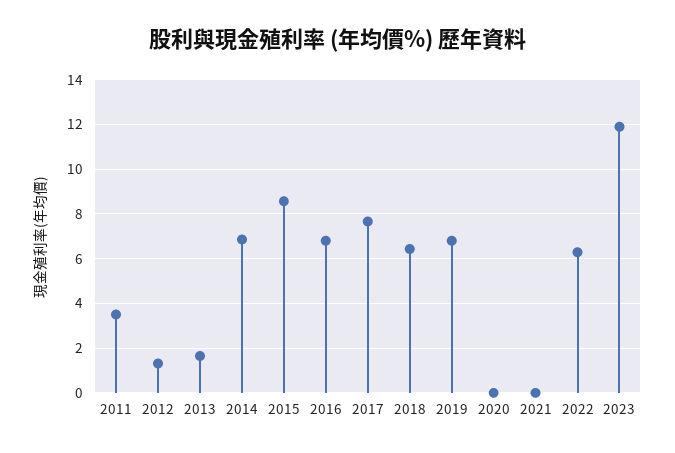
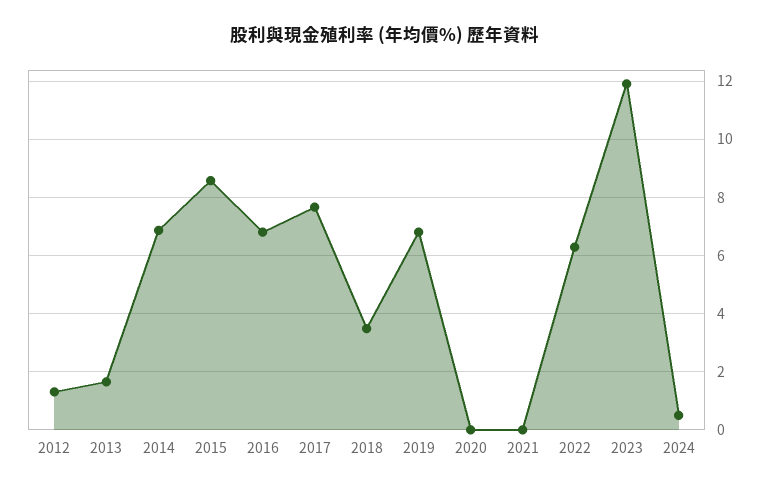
2011: 3.5 -> none
2018: 6.5 -> 3.5
2024: none -> 0.5

